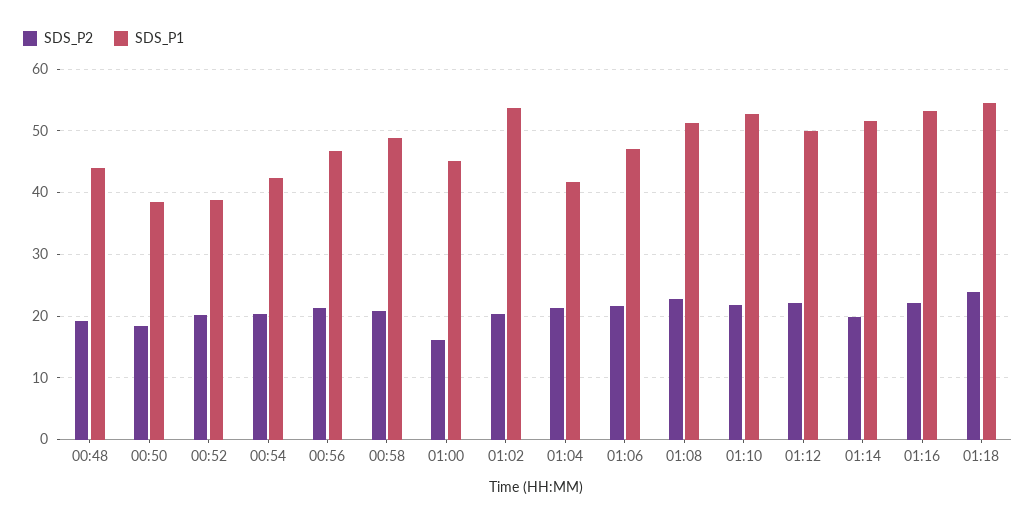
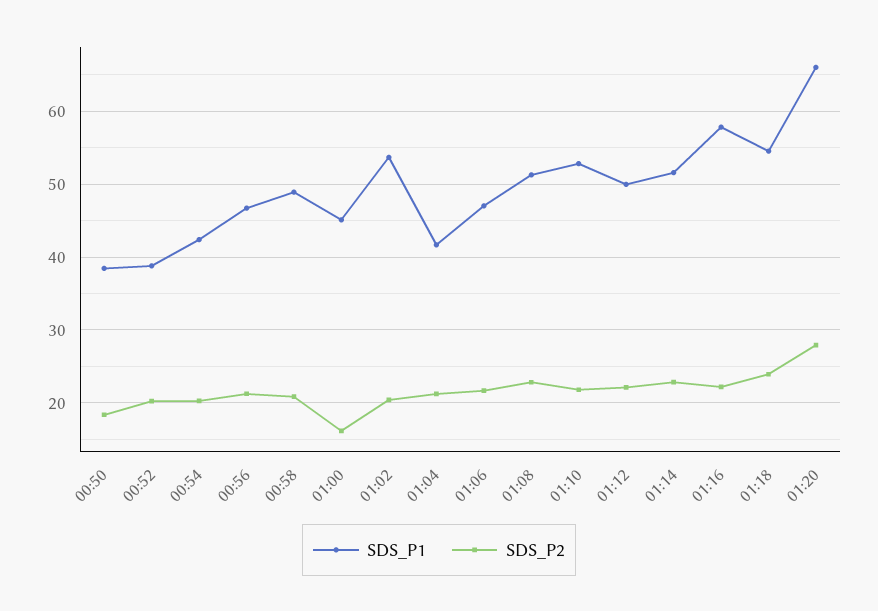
SDS_P2, 00:48: 19 -> none
SDS_P1, 00:48: 44 -> none
SDS_P2, 01:14: 20 -> 23
SDS_P1, 01:16: 53 -> 58
SDS_P1, 01:20: none -> 66
SDS_P2, 01:20: none -> 28

